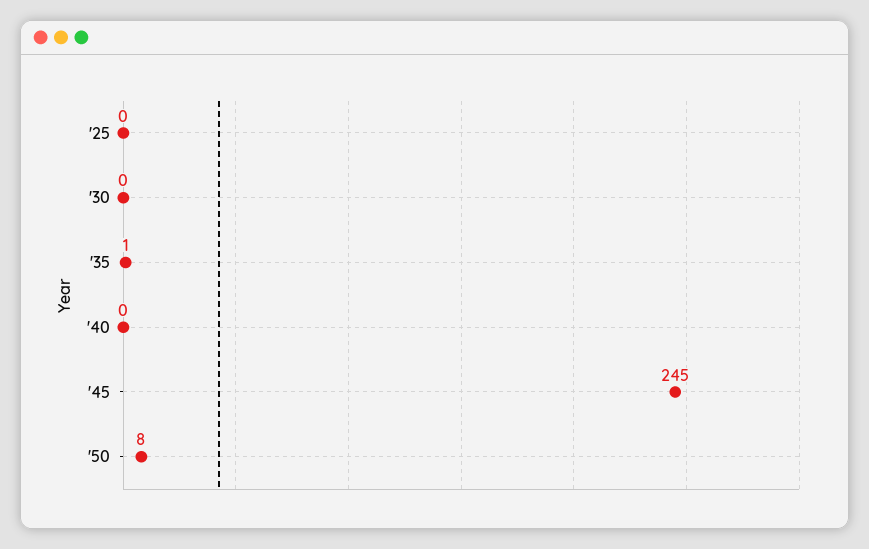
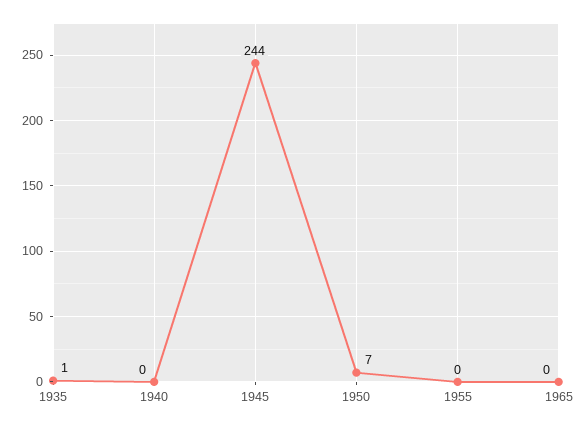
'25: 0 -> none
'30: 0 -> none
'45: 245 -> 244
'50: 8 -> 7
1955: none -> 0
1965: none -> 0

